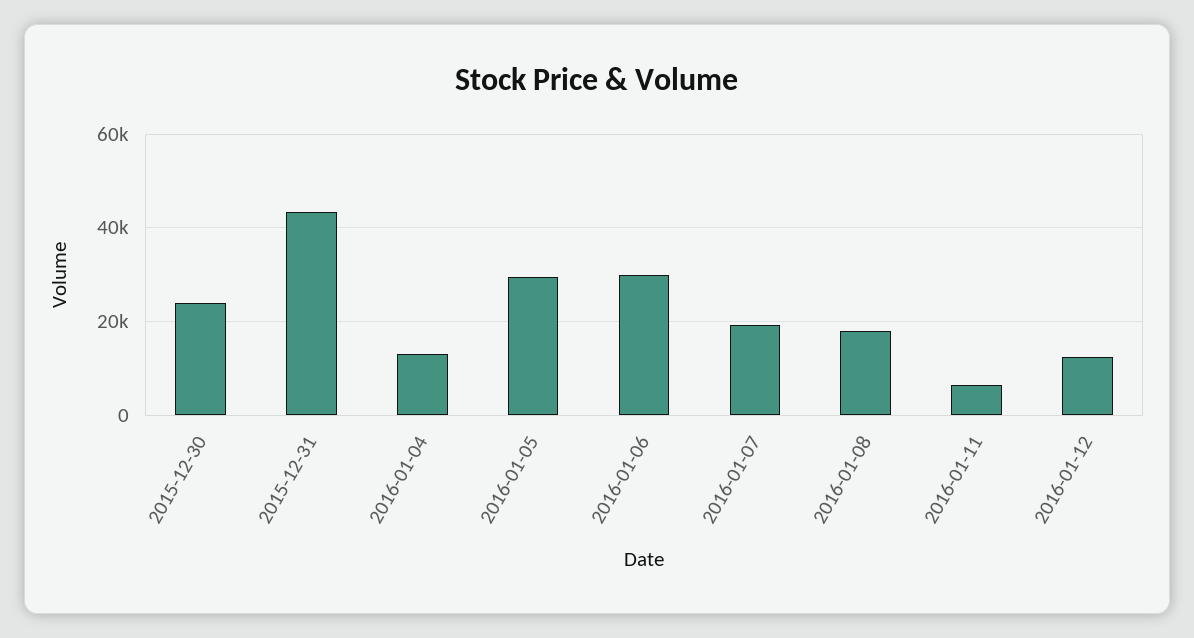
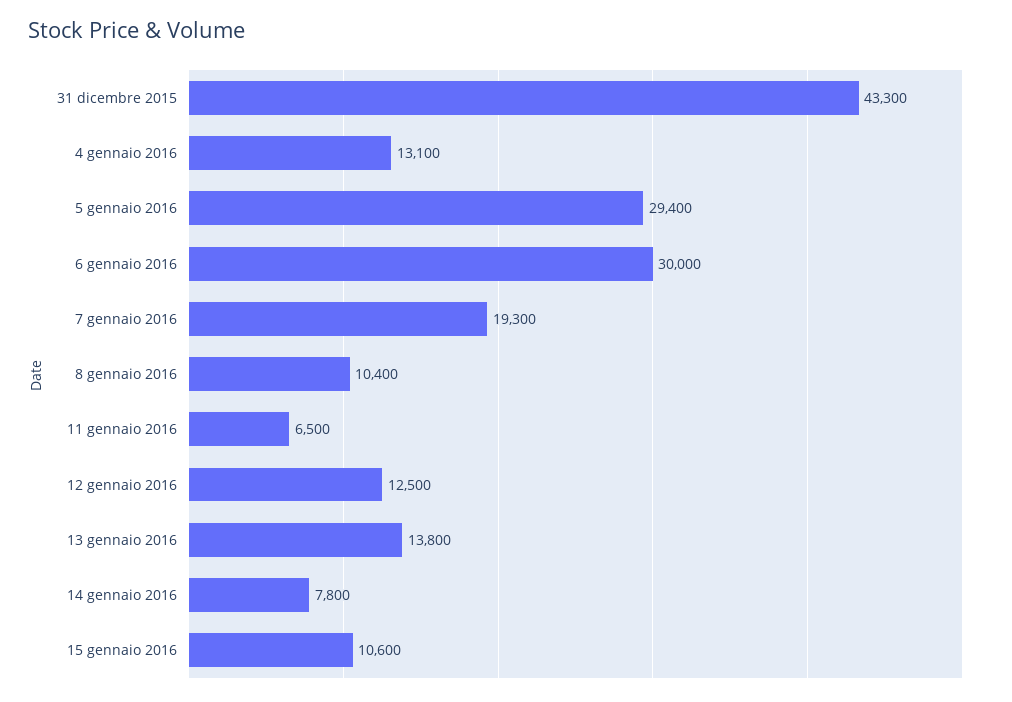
2015-12-30: 24000 -> none
2016-01-08: 18000 -> 10400
13 gennaio 2016: none -> 13800
14 gennaio 2016: none -> 7800
15 gennaio 2016: none -> 10600

